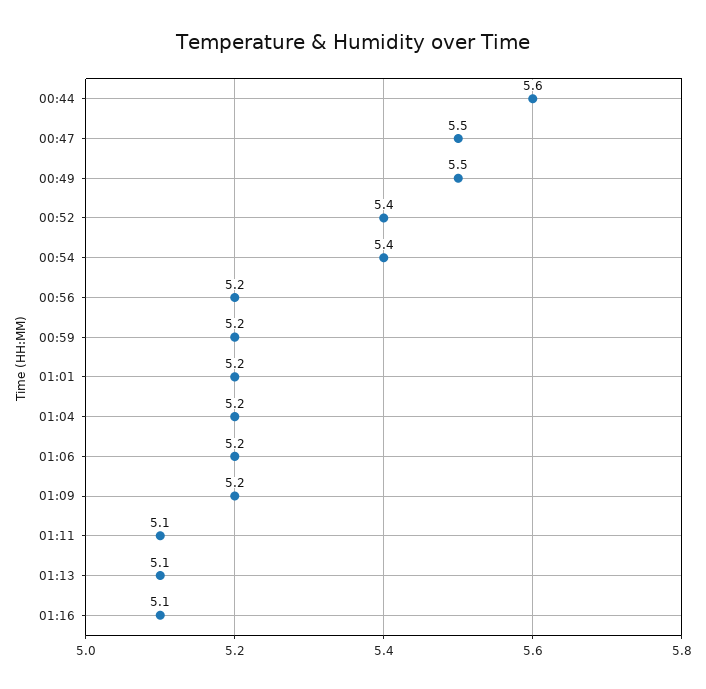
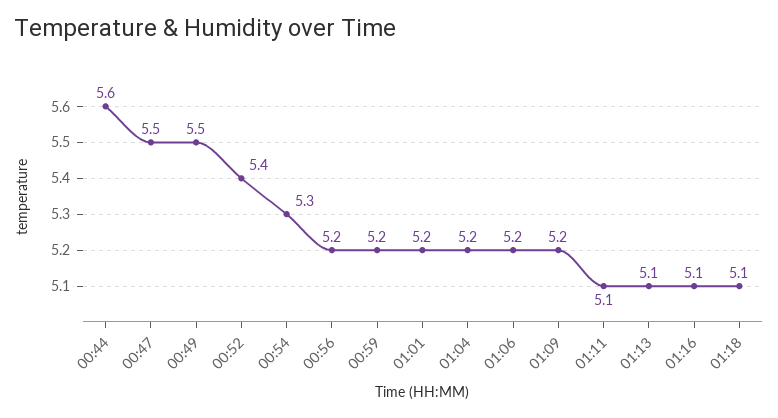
00:54: 5.4 -> 5.3
01:18: none -> 5.1

